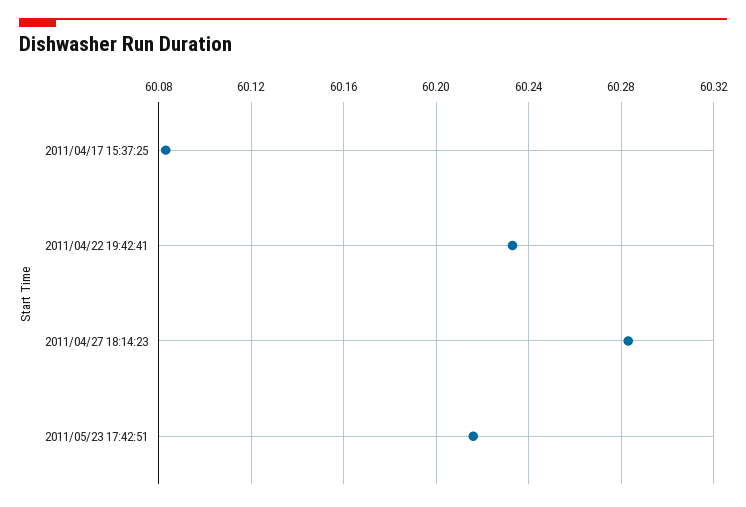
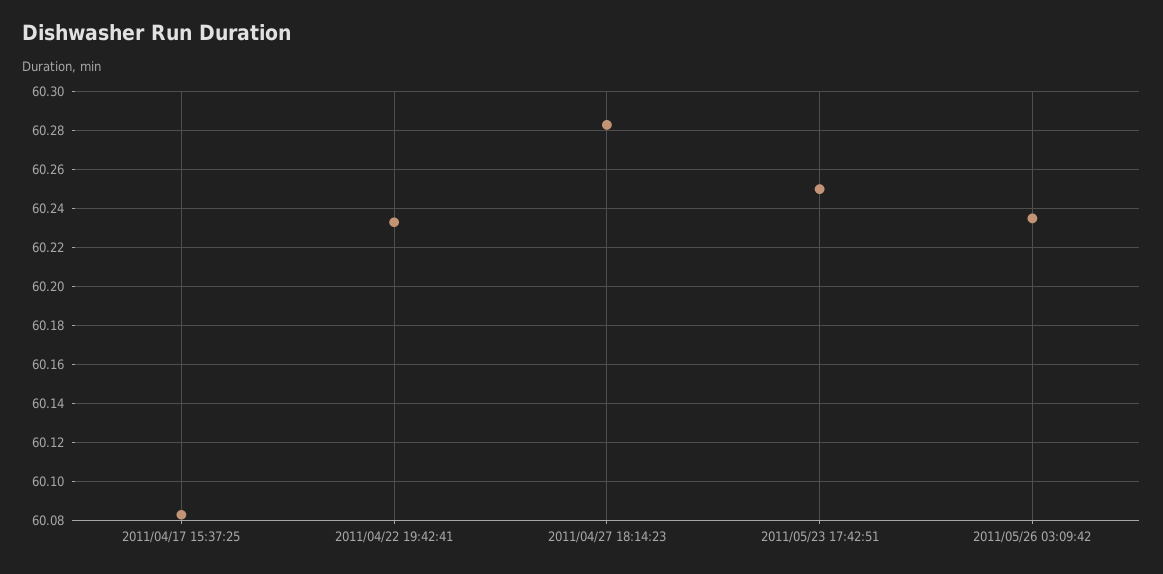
2011/05/23 17:42:51: 60.215 -> 60.25
2011/05/26 03:09:42: none -> 60.235

